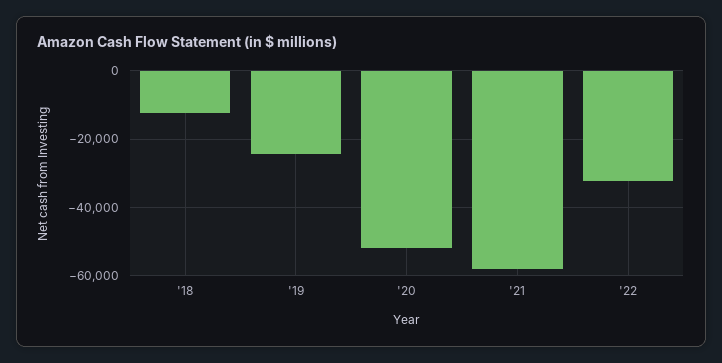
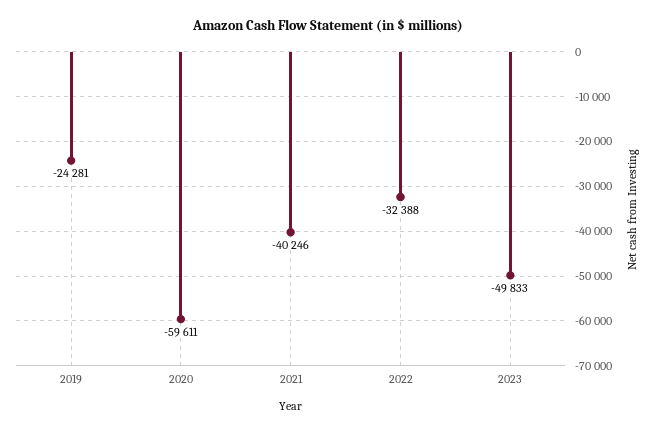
'18: -12000 -> none
'20: -52000 -> -59611
'21: -58000 -> -40246
2023: none -> -49833

